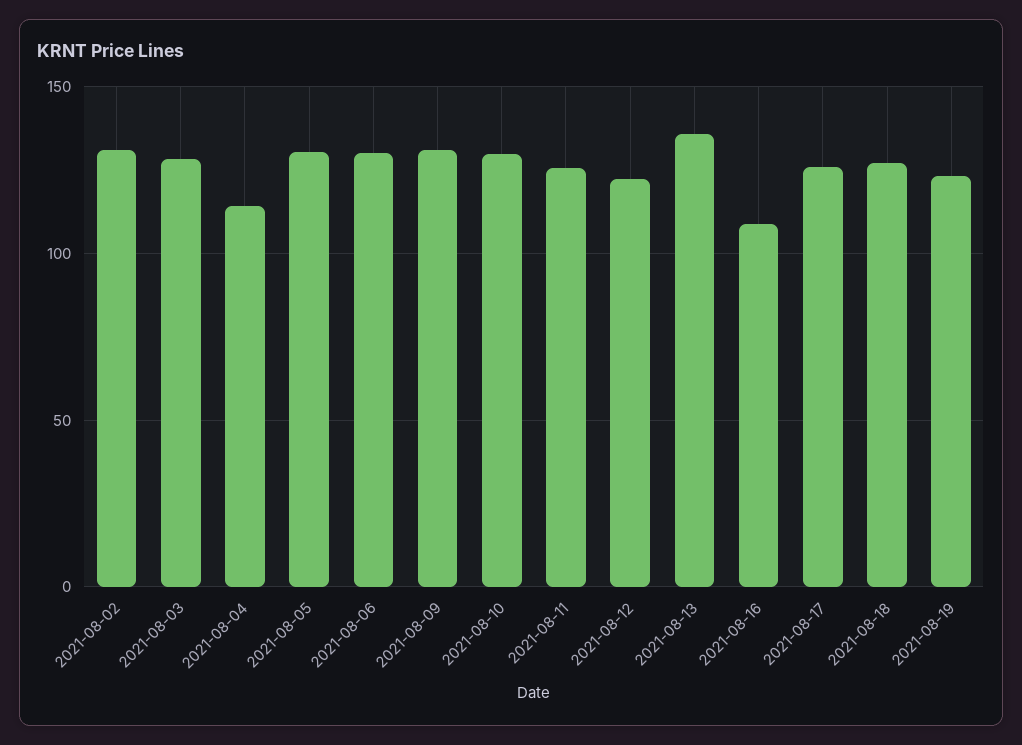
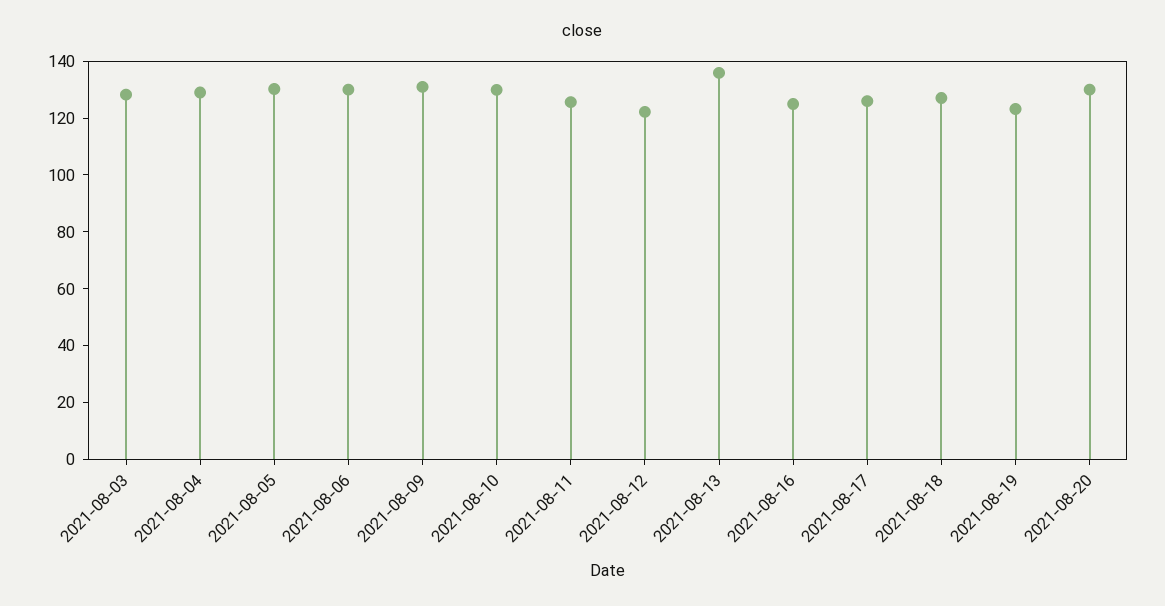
2021-08-02: 130 -> none
2021-08-04: 115 -> 130
2021-08-16: 110 -> 125
2021-08-20: none -> 130

